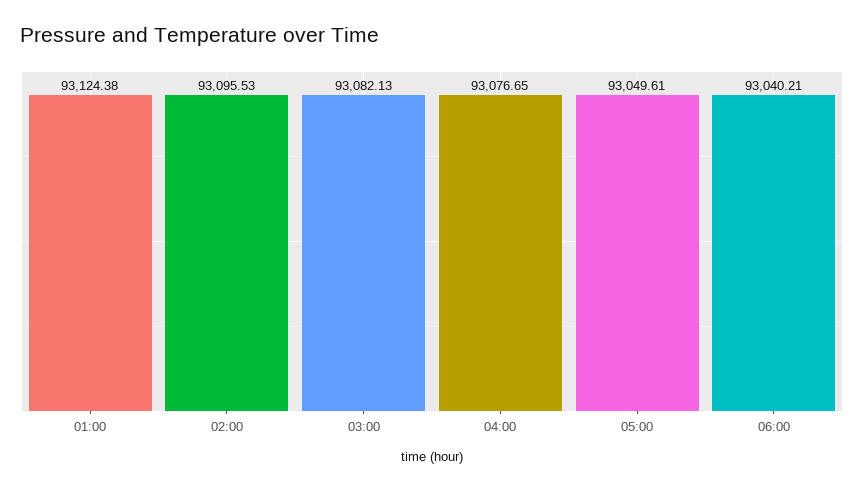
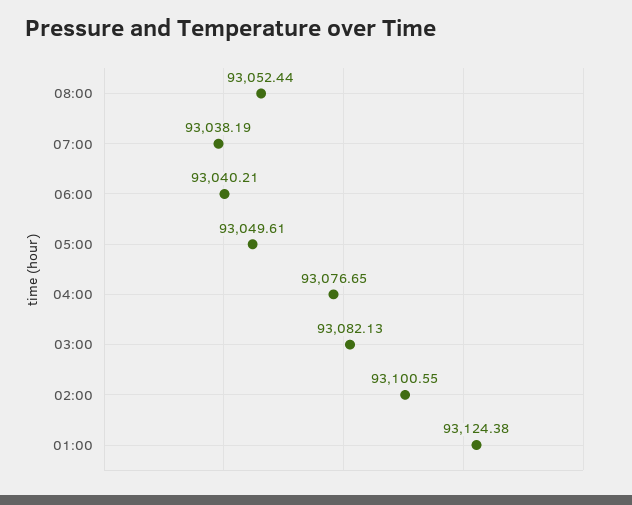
02:00: 93095.53 -> 93100.55
08:00: none -> 93052.44
07:00: none -> 93038.19

